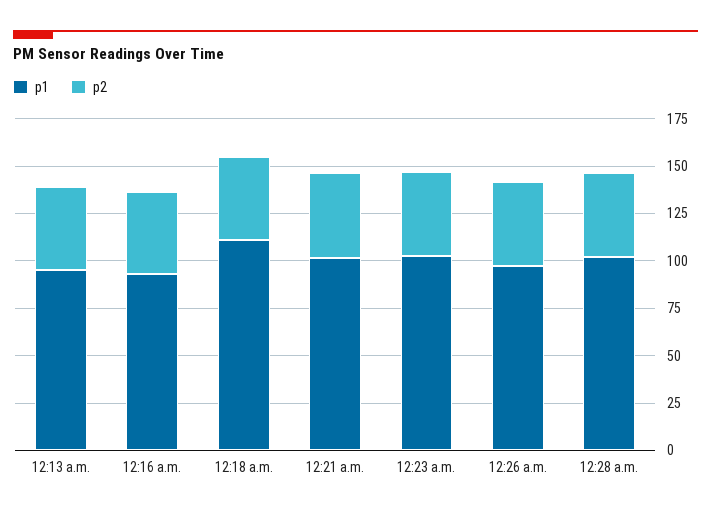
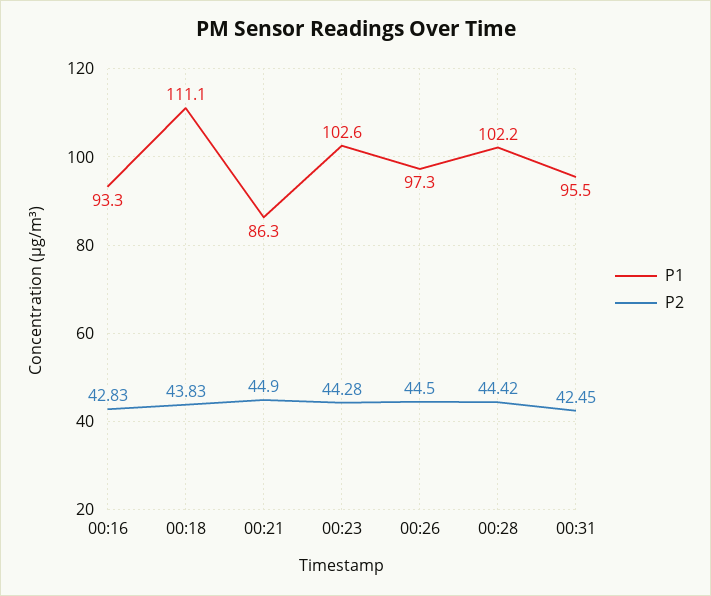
p1, 12:13 a.m.: 95 -> none
p2, 12:13 a.m.: 45 -> none
p1, 12:21 a.m.: 100 -> 86.3
p1, 00:31: none -> 95.5
p2, 00:31: none -> 42.45

